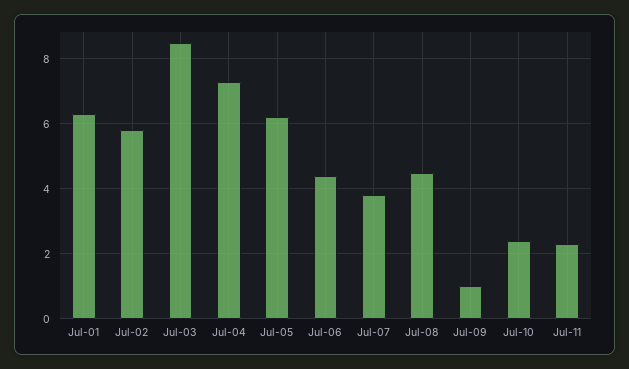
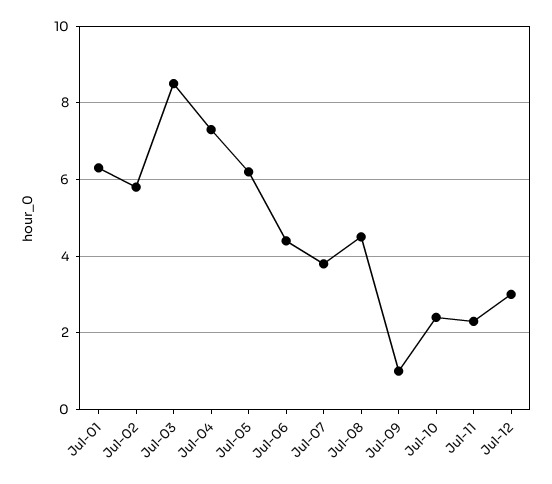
Jul-12: none -> 3

